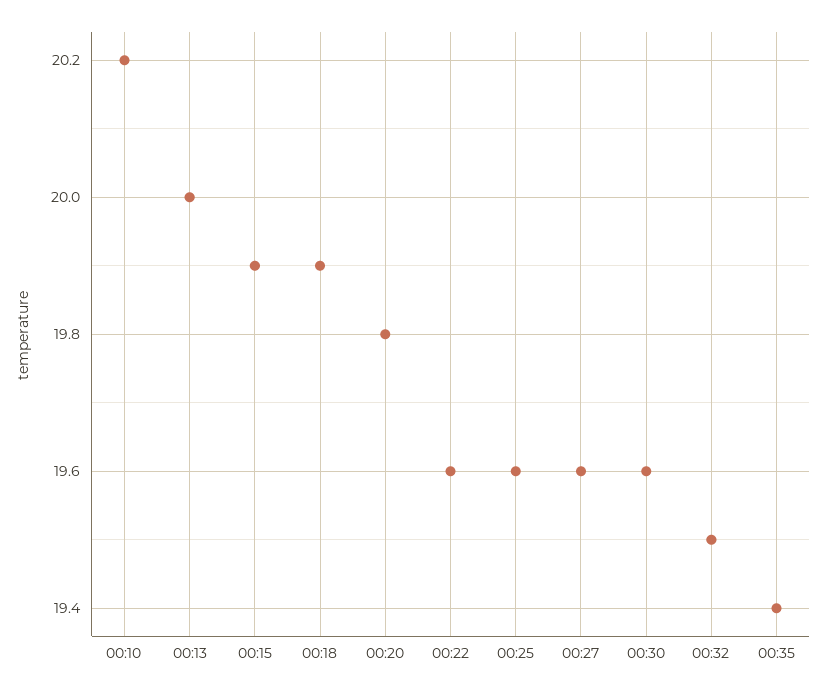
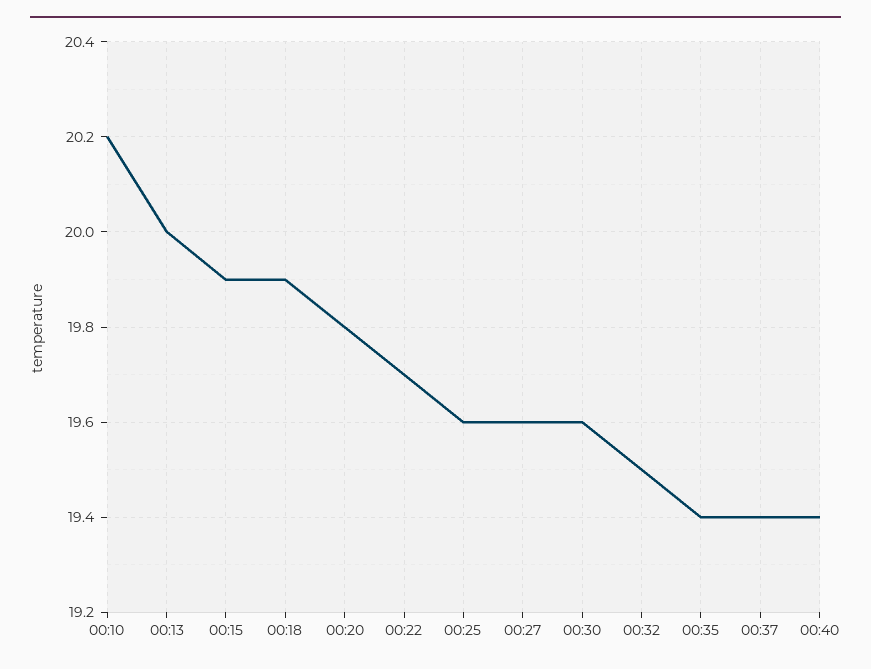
00:22: 19.6 -> 19.7
00:37: none -> 19.4
00:40: none -> 19.4

